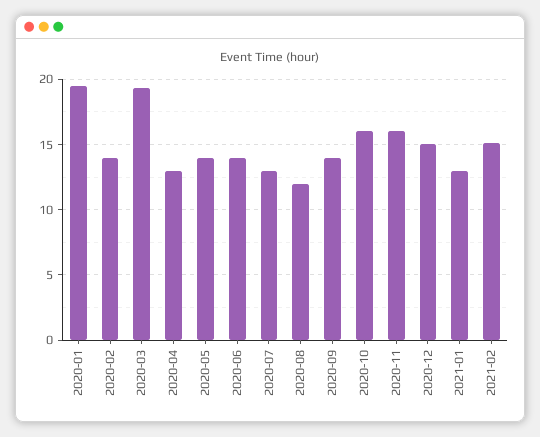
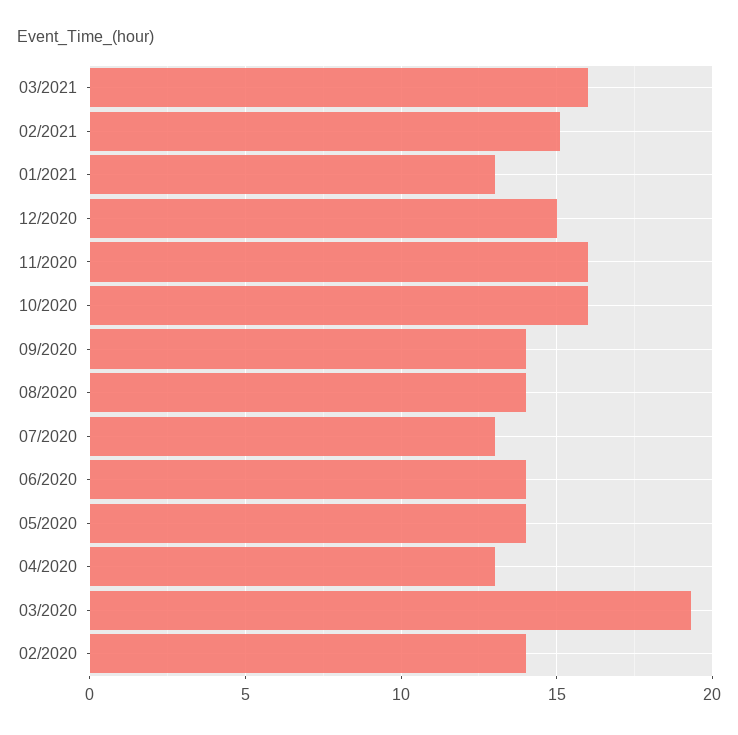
2020-01: 19.5 -> none
2020-08: 12 -> 14
03/2021: none -> 16

